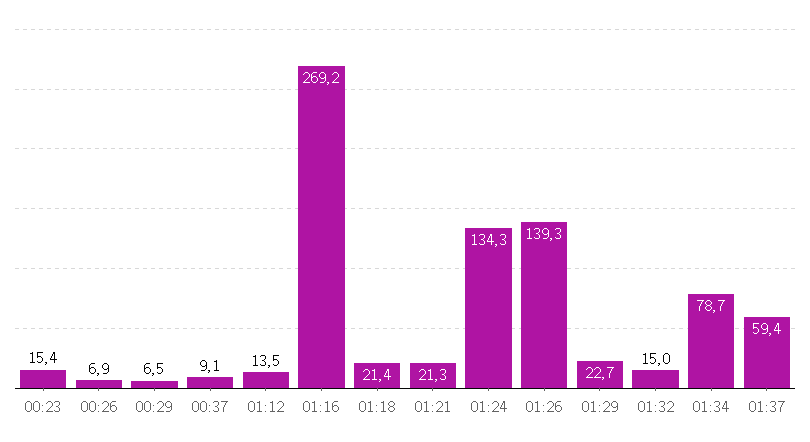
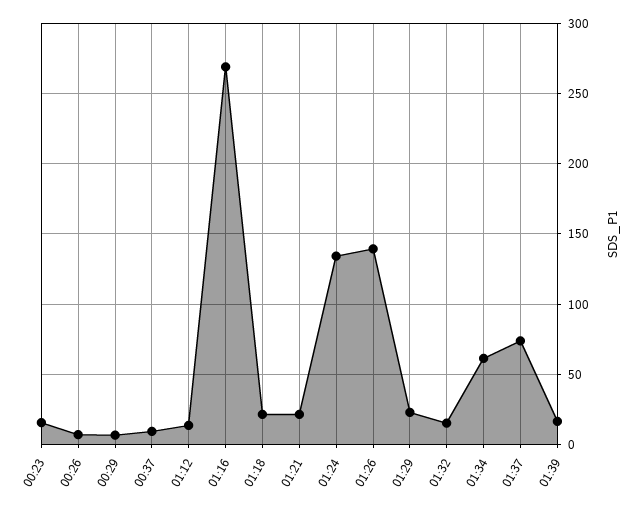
01:34: 78.7 -> 60
01:37: 59.4 -> 75
01:39: none -> 15

